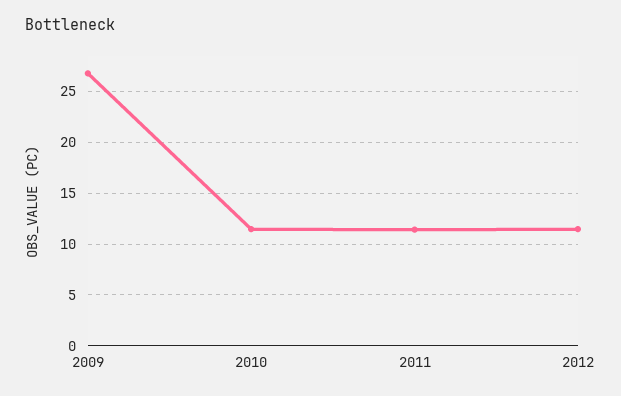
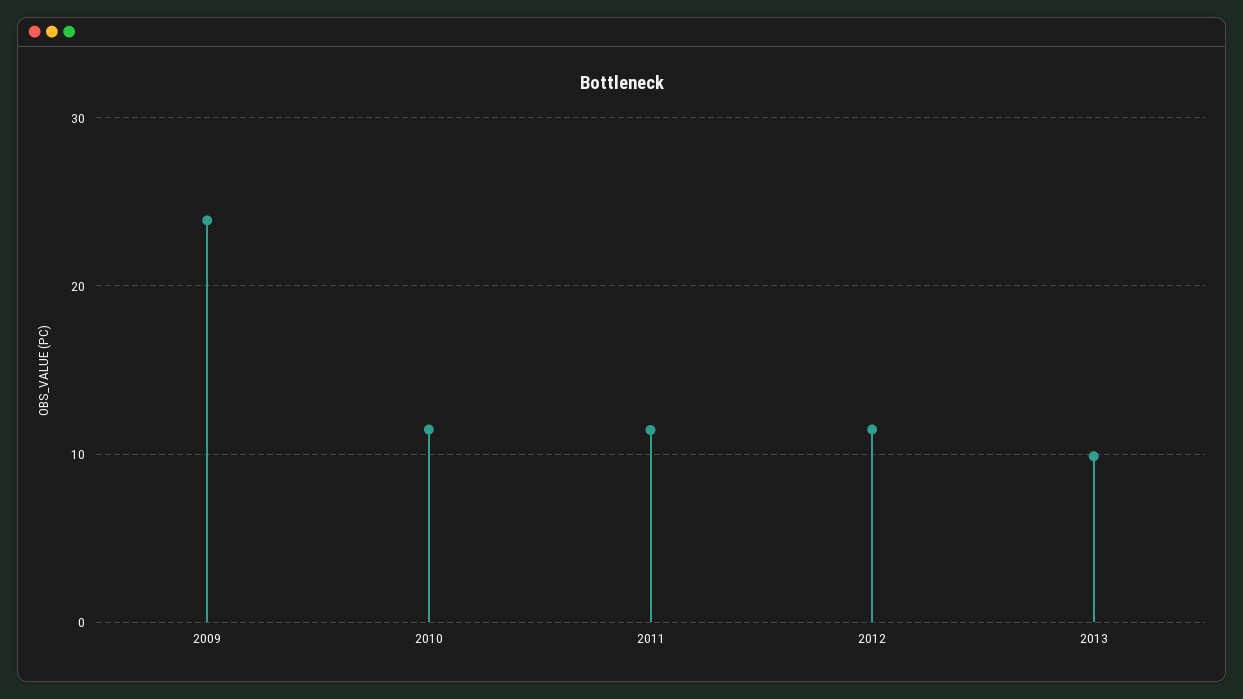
2009: 27 -> 24
2013: none -> 10

